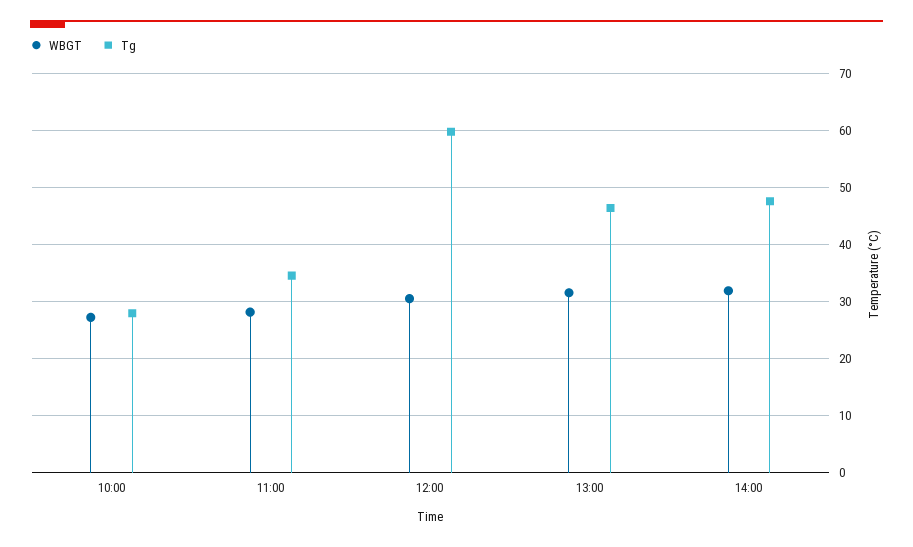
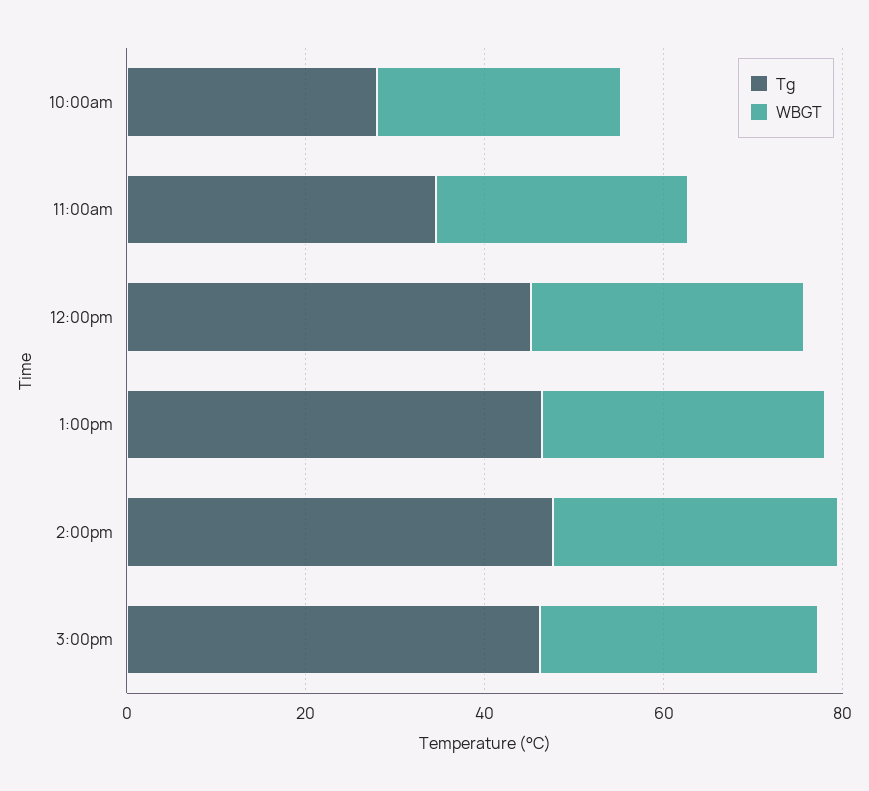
Tg, 12:00: 60 -> 45
Tg, 3:00pm: none -> 45
WBGT, 3:00pm: none -> 30

